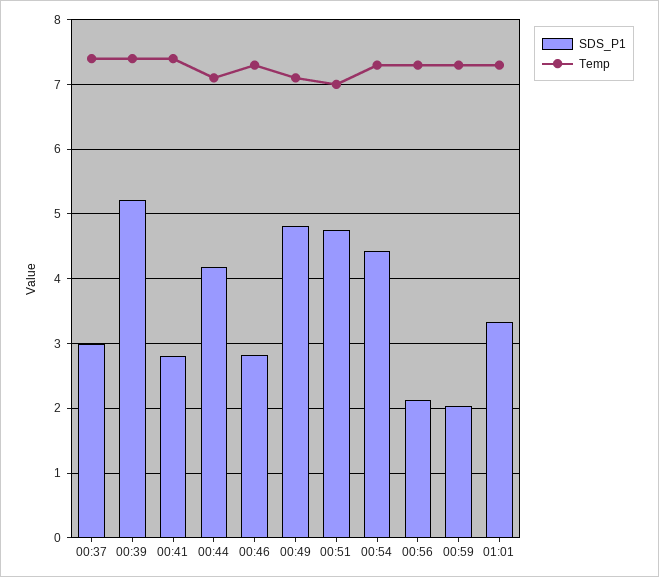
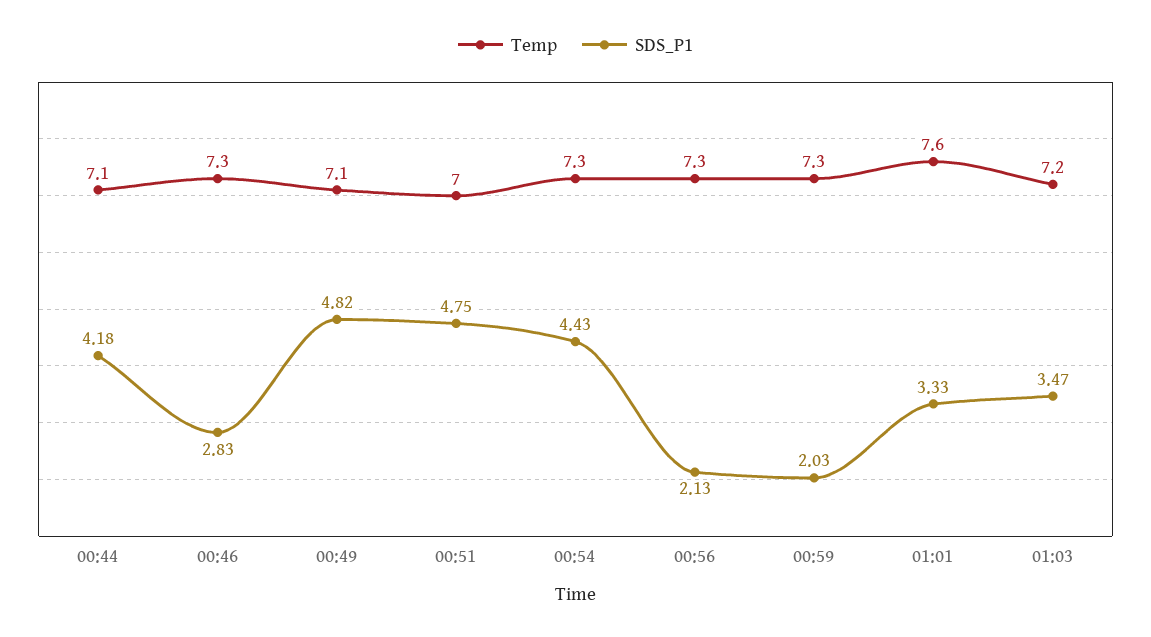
SDS_P1, 00:37: 3 -> none
Temp, 00:37: 7.4 -> none
SDS_P1, 00:39: 5.2 -> none
Temp, 00:39: 7.4 -> none
SDS_P1, 00:41: 2.8 -> none
Temp, 00:41: 7.4 -> none
Temp, 01:01: 7.3 -> 7.6
Temp, 01:03: none -> 7.2
SDS_P1, 01:03: none -> 3.47

